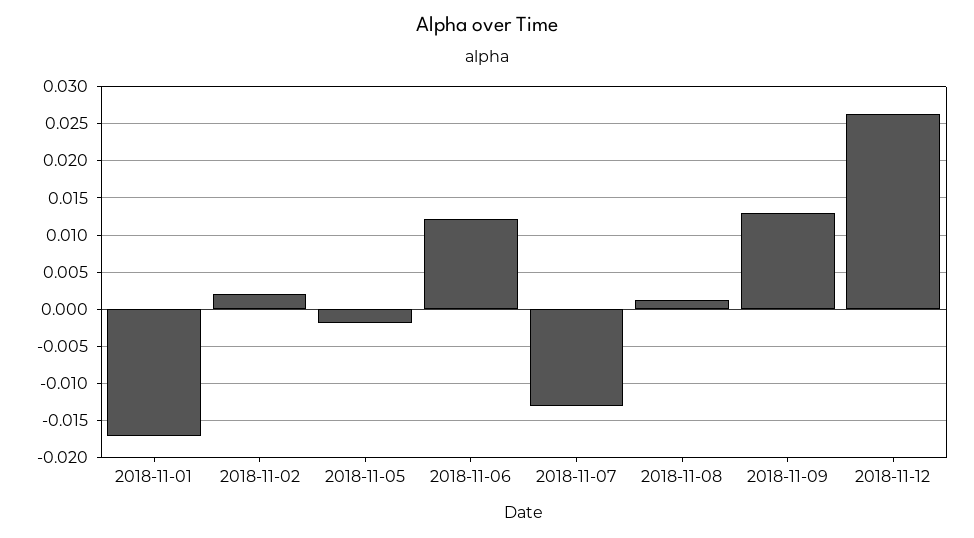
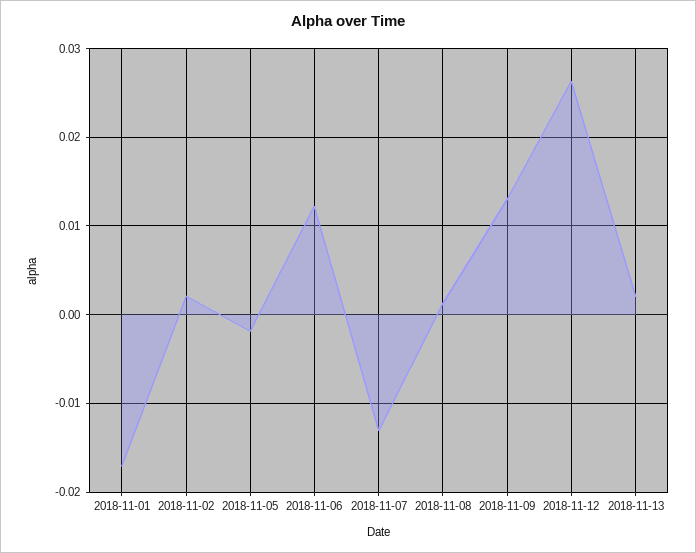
2018-11-13: none -> 0.002

